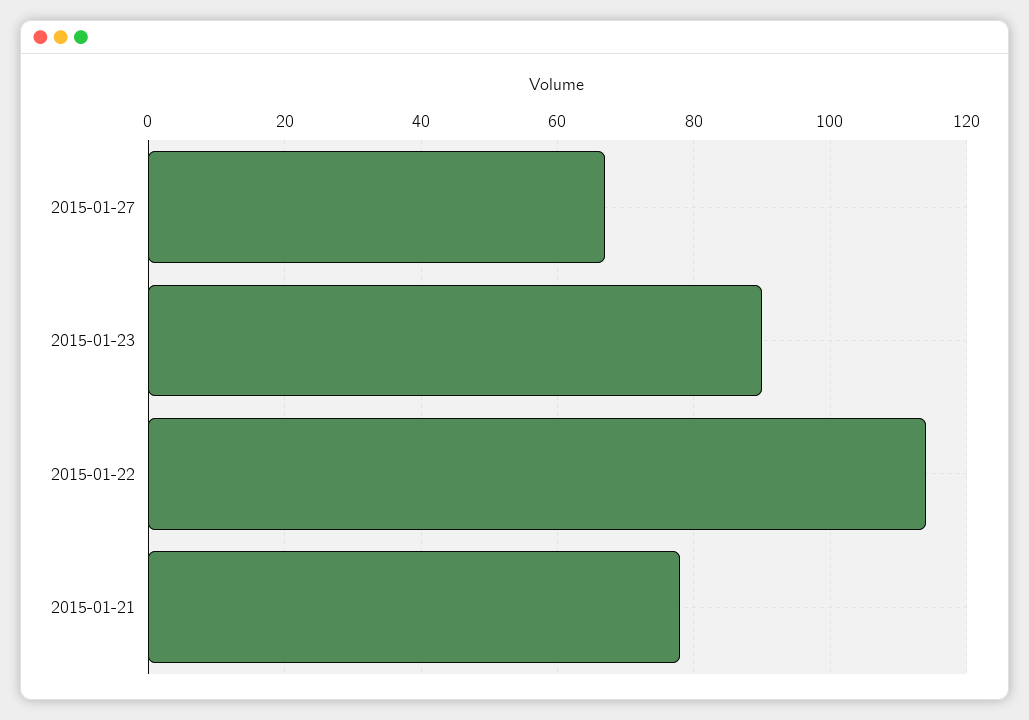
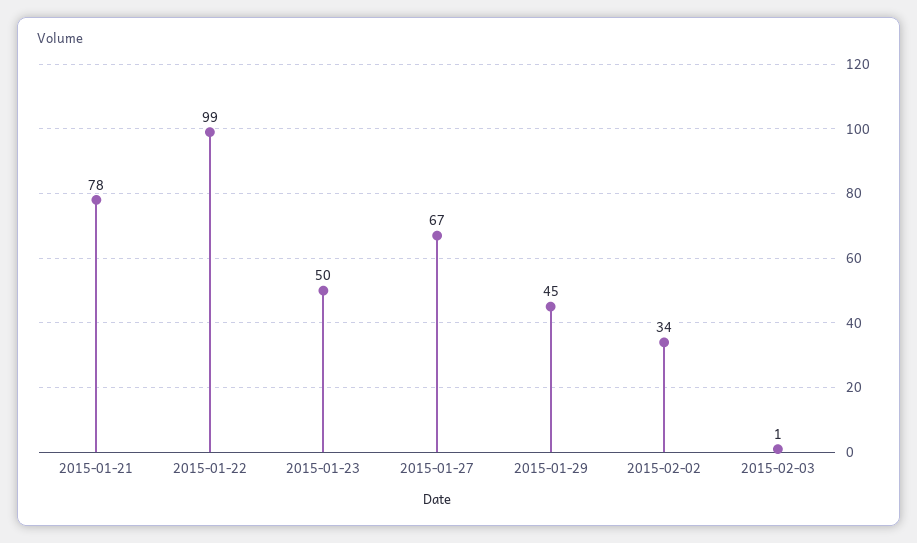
2015-01-23: 90 -> 50
2015-01-22: 115 -> 99
2015-01-29: none -> 45
2015-02-02: none -> 34
2015-02-03: none -> 1

